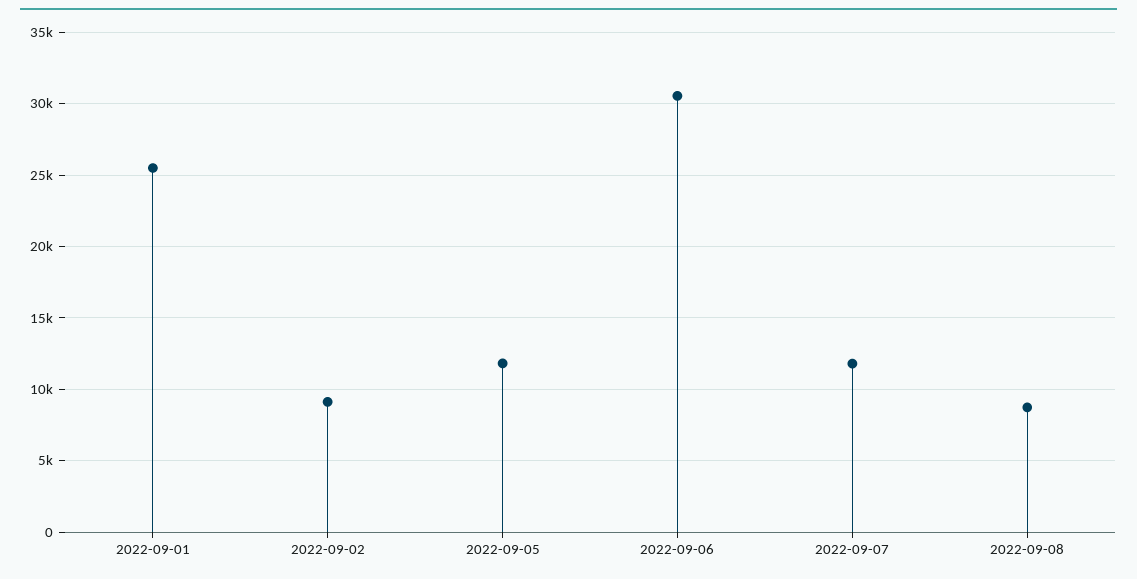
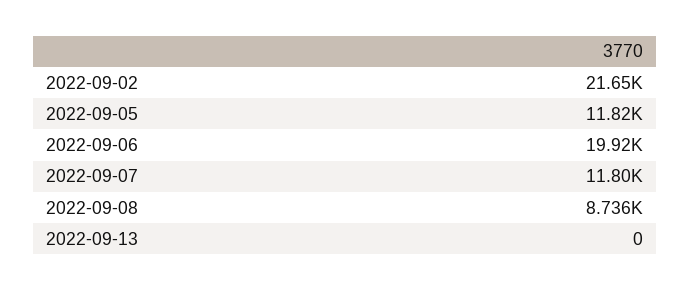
2022-09-01: 25500 -> none
2022-09-02: 9000 -> 21650
2022-09-06: 30500 -> 19920
2022-09-13: none -> 0

